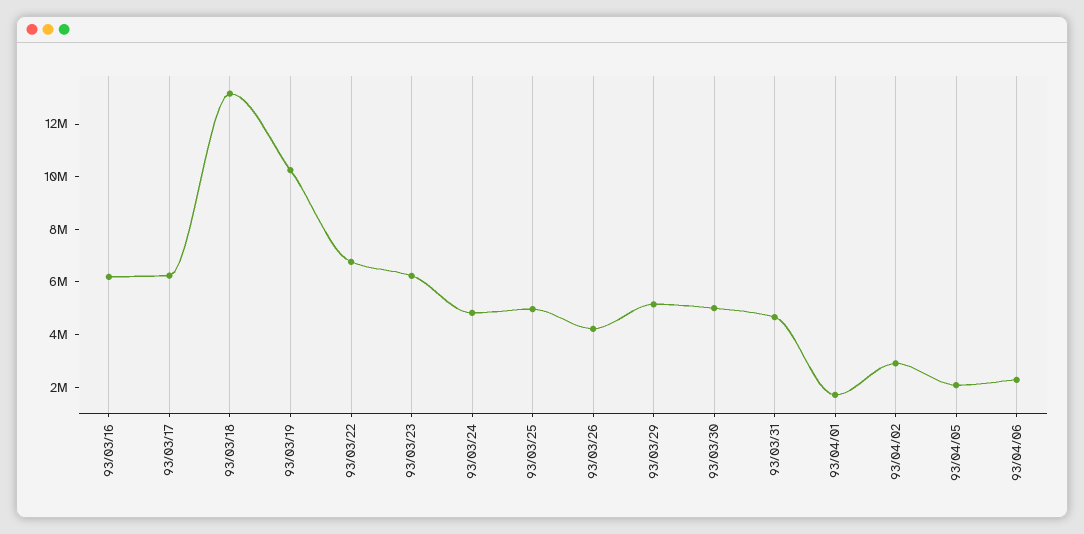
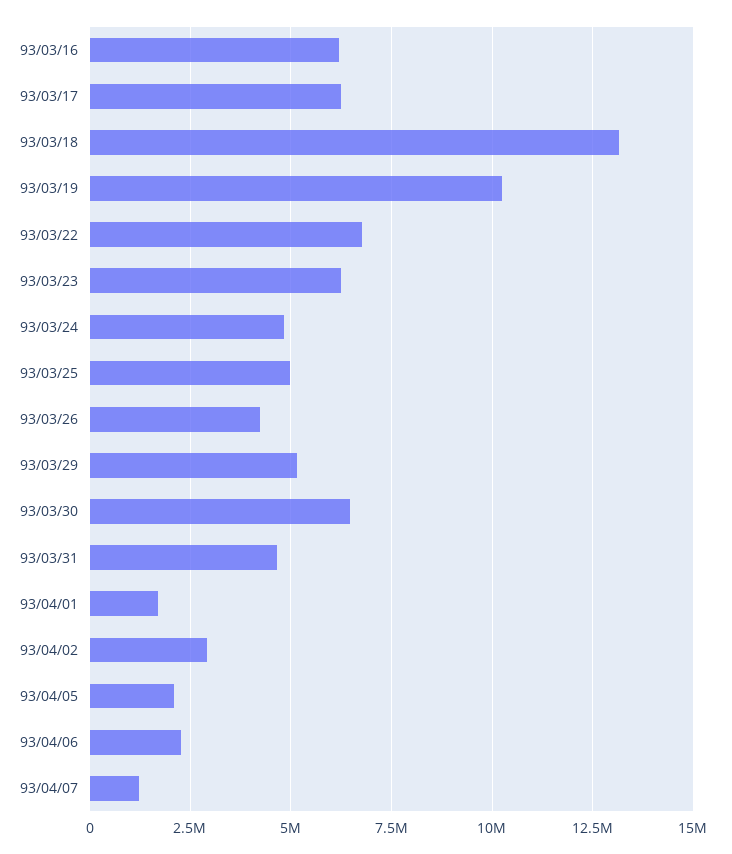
93/03/30: 5000000 -> 6500000
93/04/07: none -> 1250000

